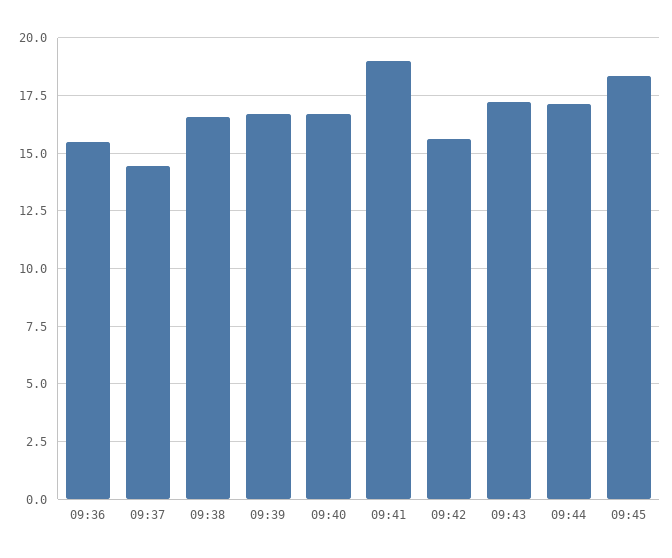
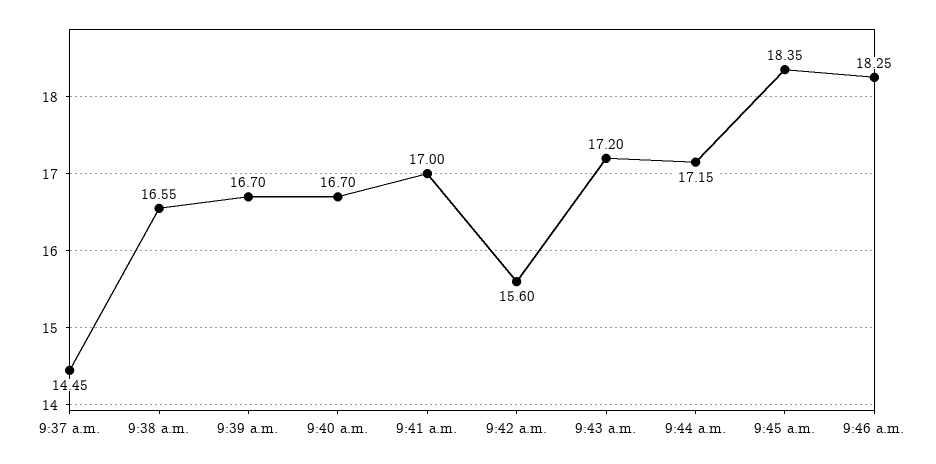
09:36: 15.5 -> none
09:41: 19 -> 17
9:46 a.m.: none -> 18.25

